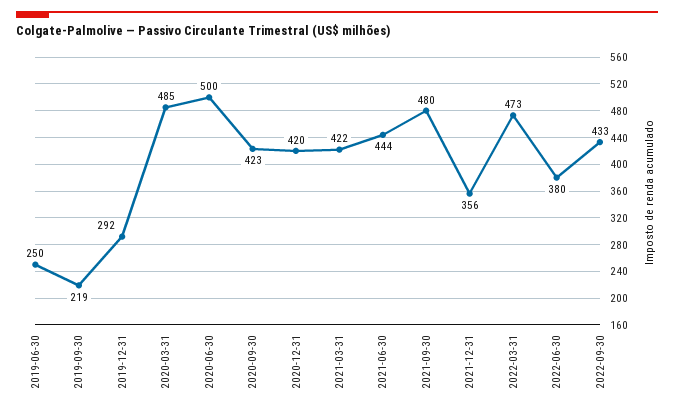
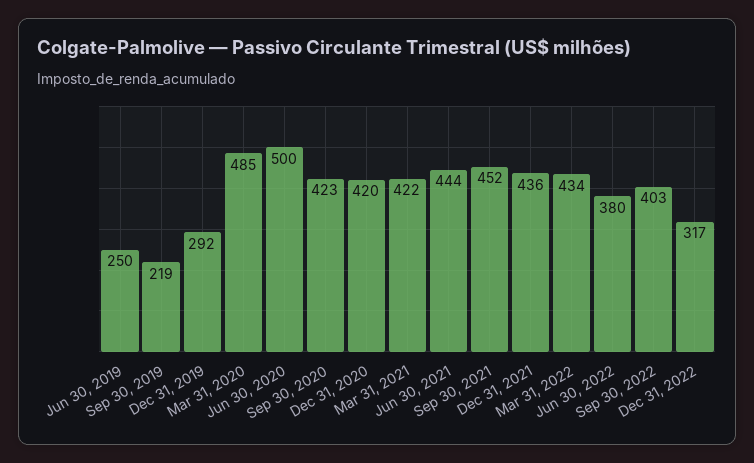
2021-09-30: 480 -> 452
2021-12-31: 356 -> 436
2022-03-31: 473 -> 434
2022-09-30: 433 -> 403
Dec 31, 2022: none -> 317

